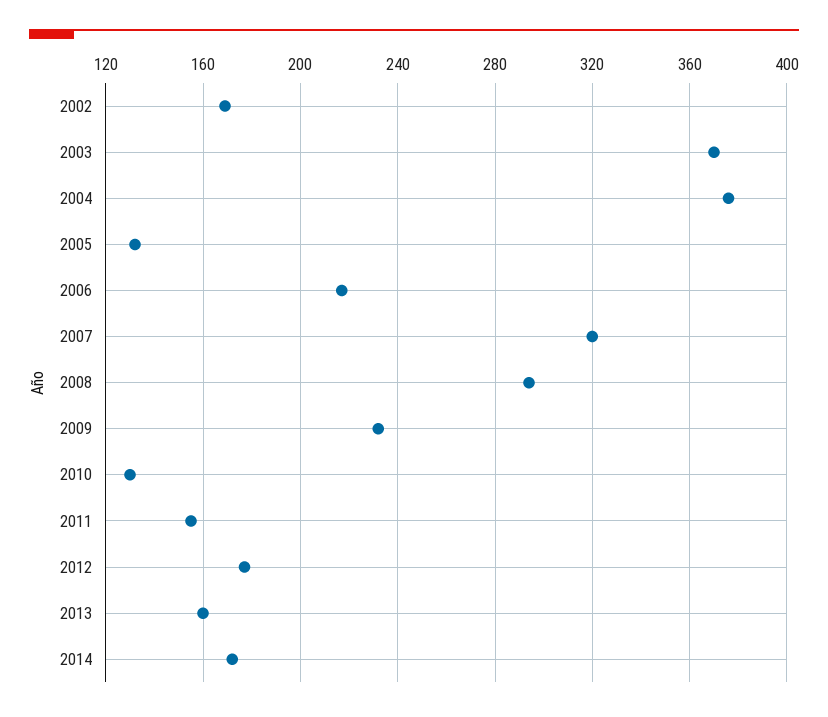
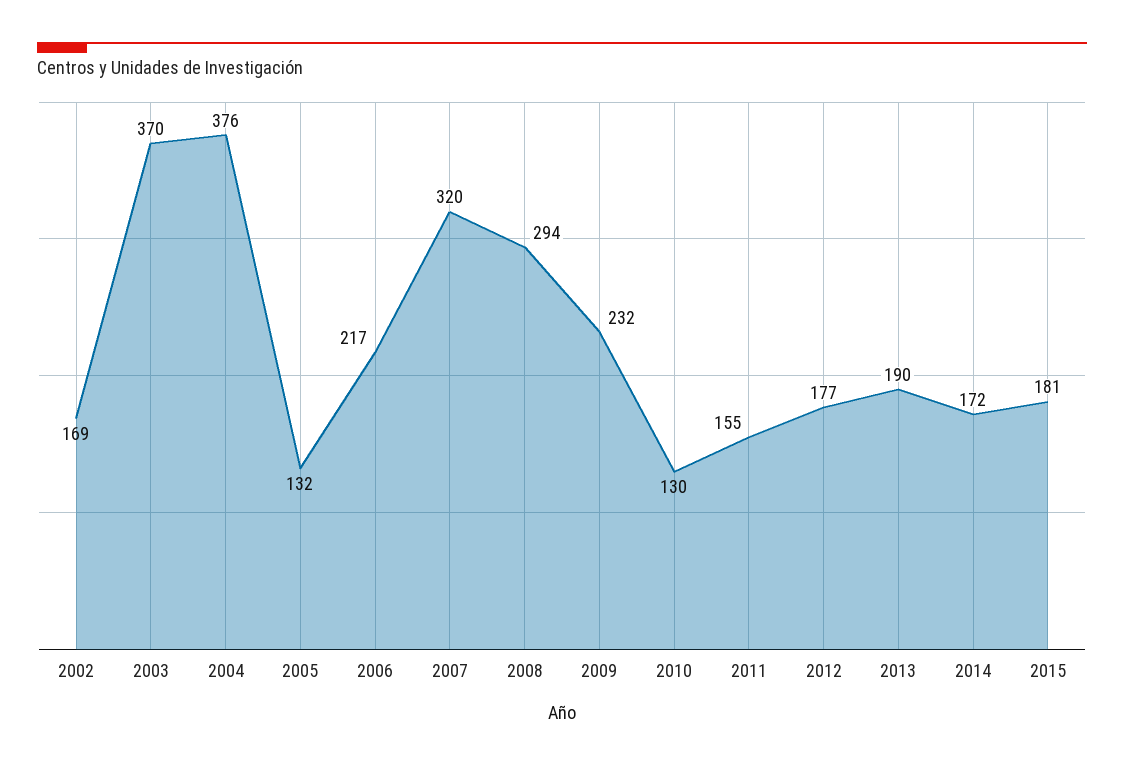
2013: 160 -> 190
2015: none -> 181

